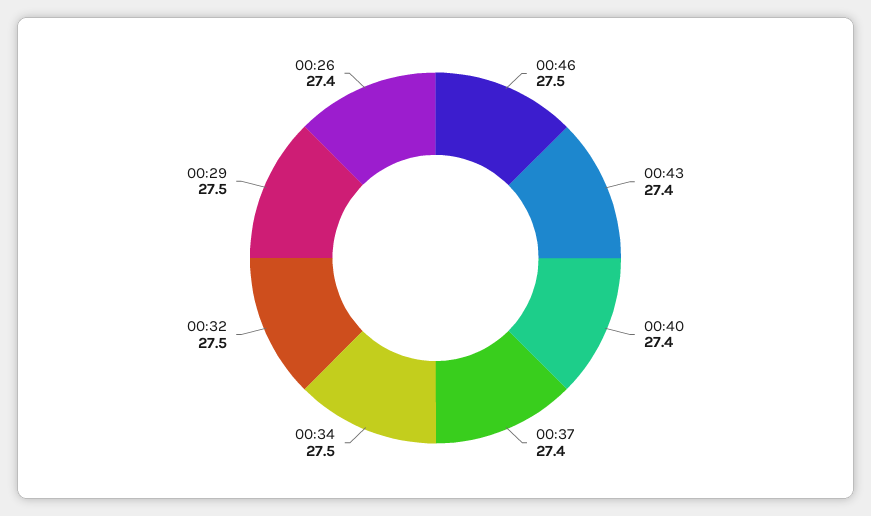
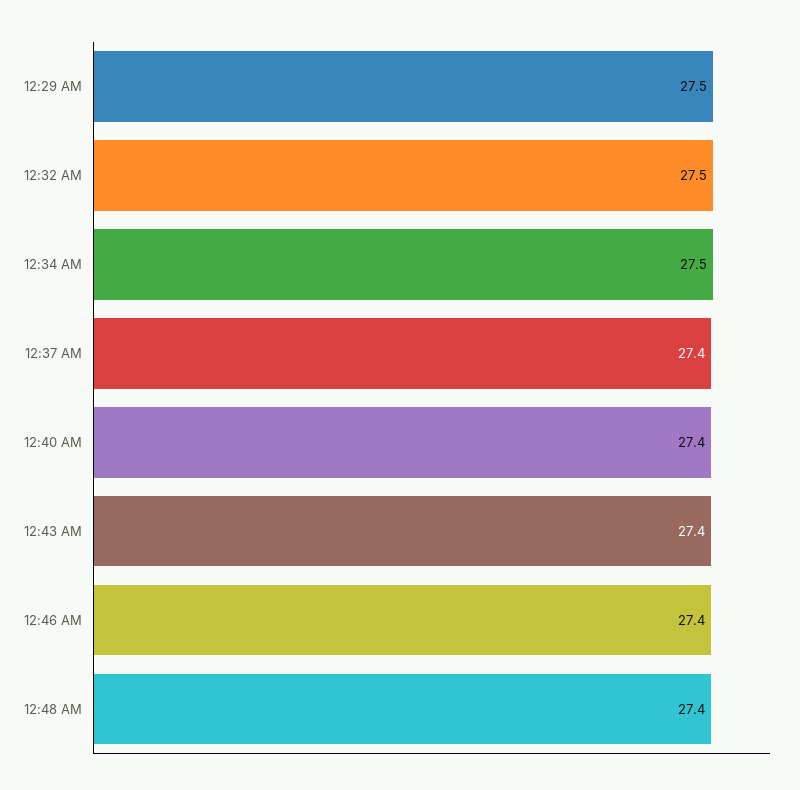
00:46: 27.5 -> 27.4
00:26: 27.4 -> none
12:48 AM: none -> 27.4

